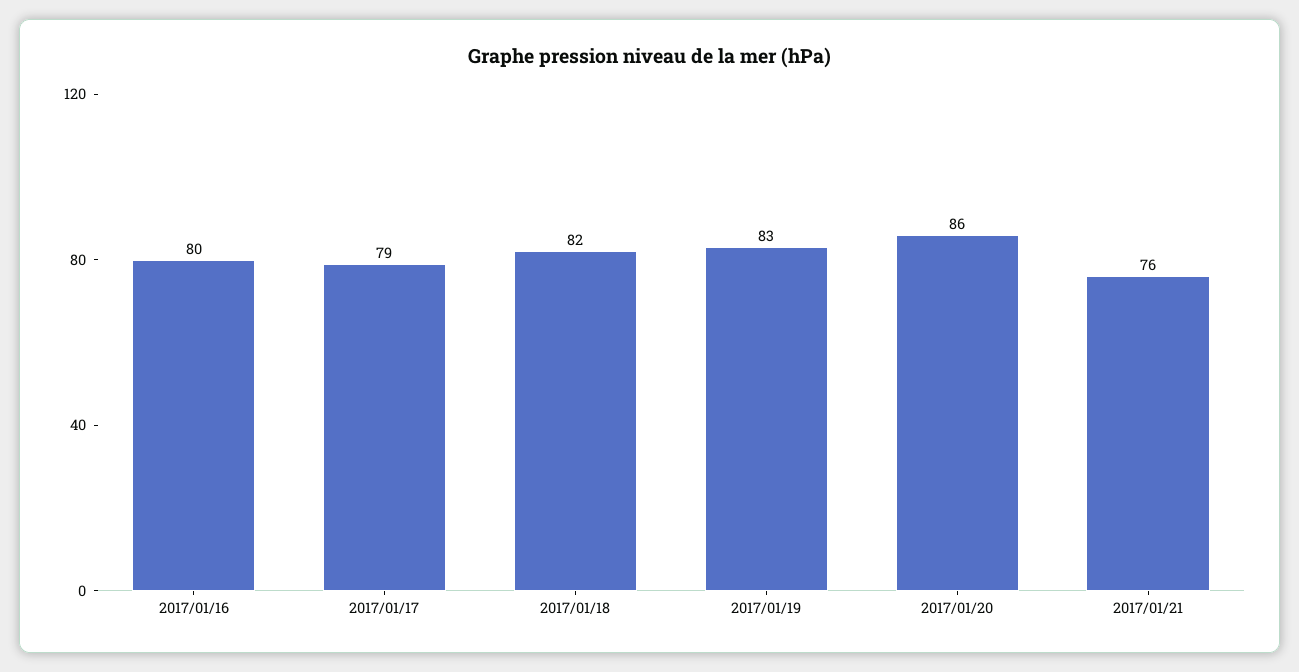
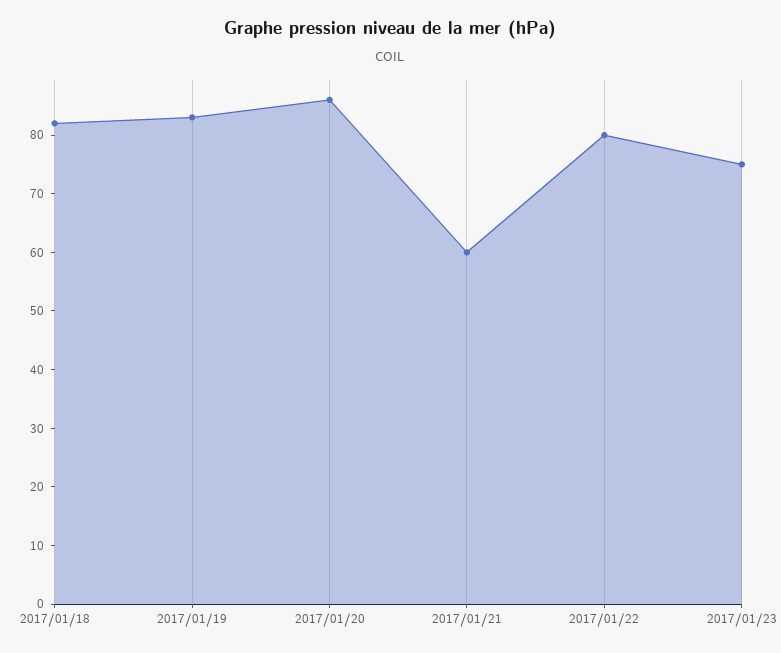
2017/01/16: 80 -> none
2017/01/17: 79 -> none
2017/01/21: 76 -> 60
2017/01/22: none -> 80
2017/01/23: none -> 75

